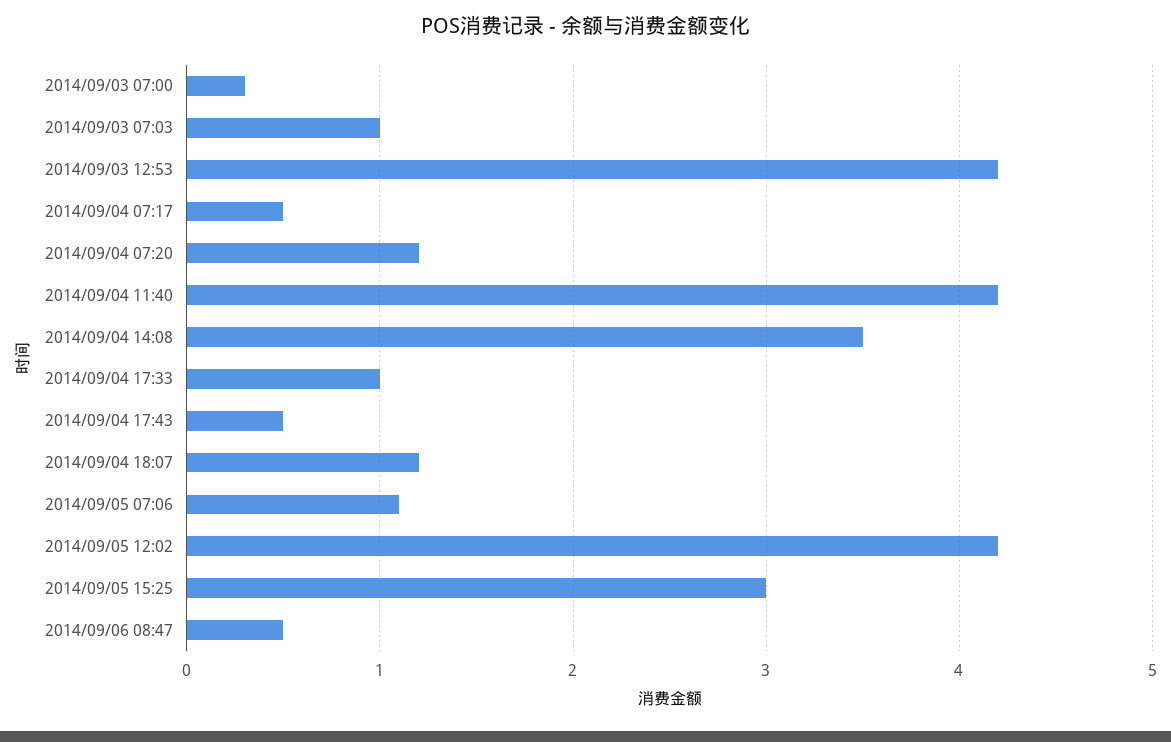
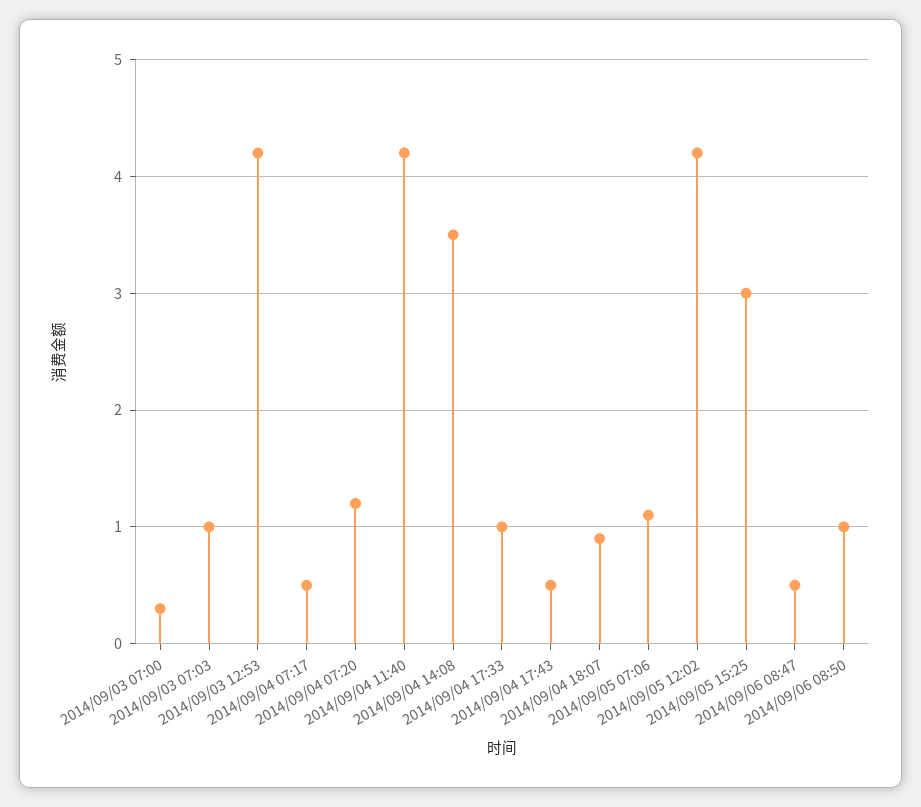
2014/09/04 18:07: 1.2 -> 0.9
2014/09/06 08:50: none -> 1

